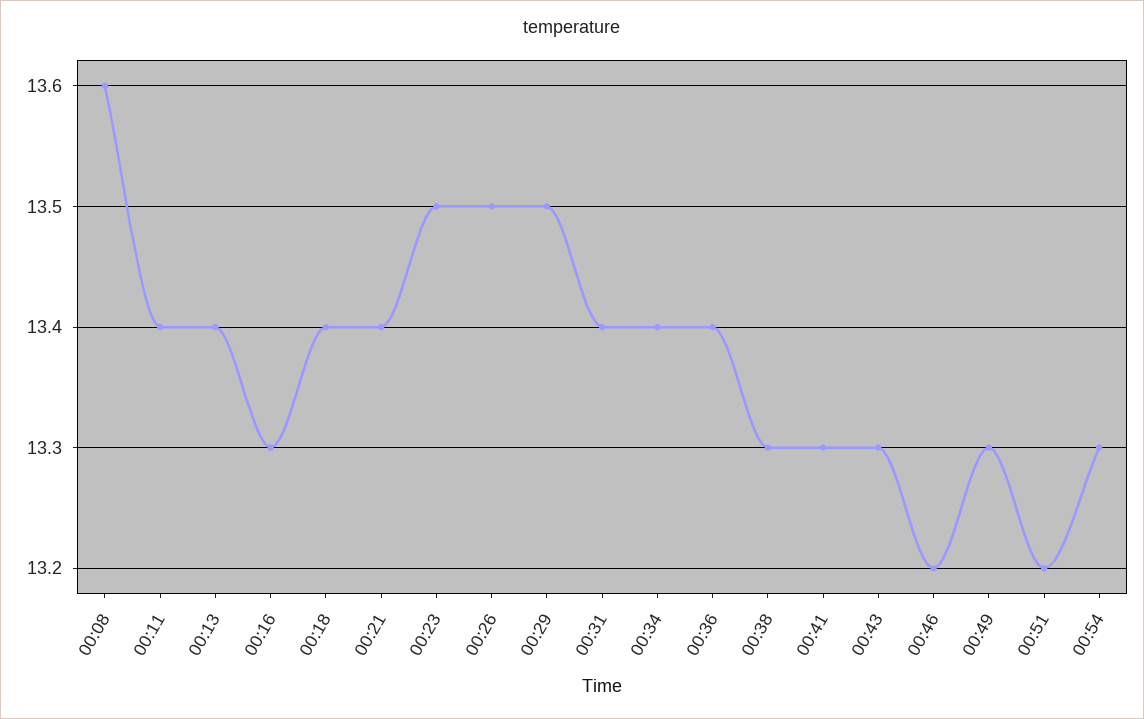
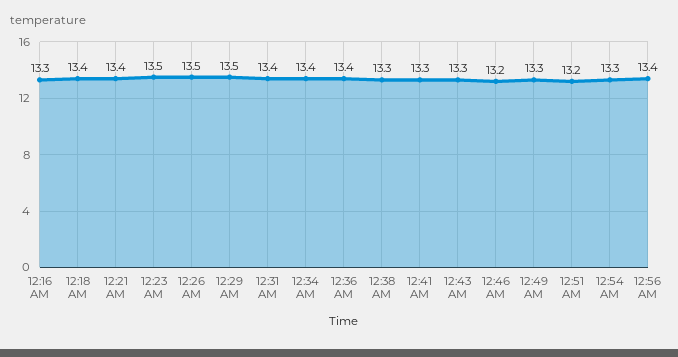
00:08: 13.6 -> none
00:11: 13.4 -> none
00:13: 13.4 -> none
12:56 AM: none -> 13.4

